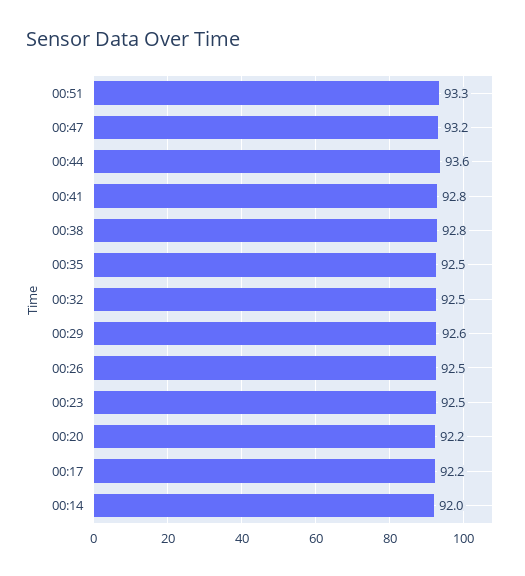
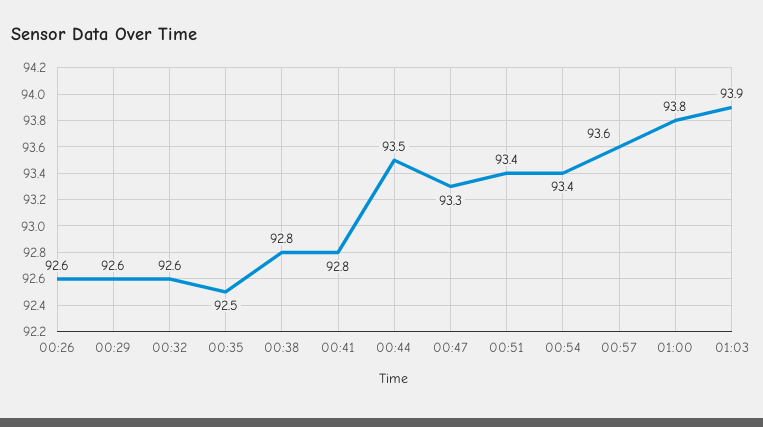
00:51: 93.3 -> 93.4
00:47: 93.2 -> 93.3
00:44: 93.6 -> 93.5
00:32: 92.5 -> 92.6
00:26: 92.5 -> 92.6
00:23: 92.5 -> none
00:20: 92.2 -> none
00:17: 92.2 -> none
00:14: 92 -> none
00:54: none -> 93.4
00:57: none -> 93.6
01:00: none -> 93.8
01:03: none -> 93.9

